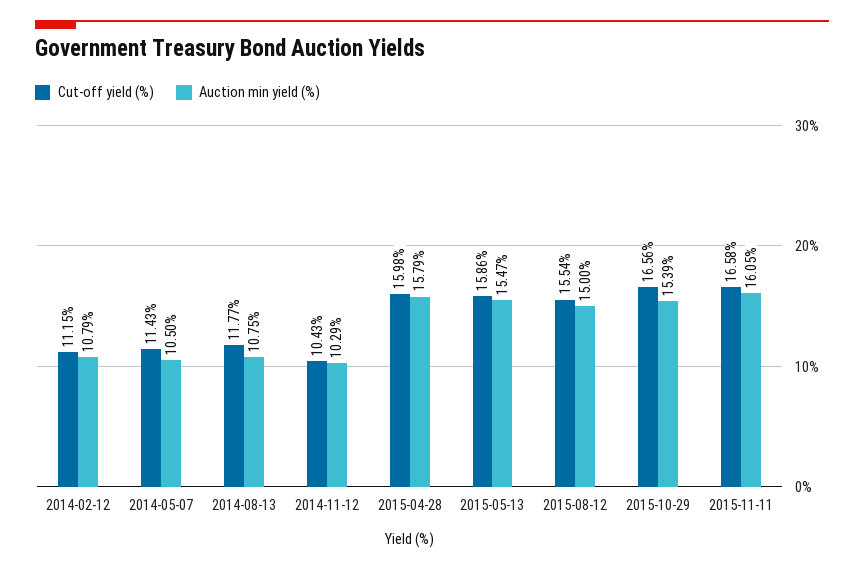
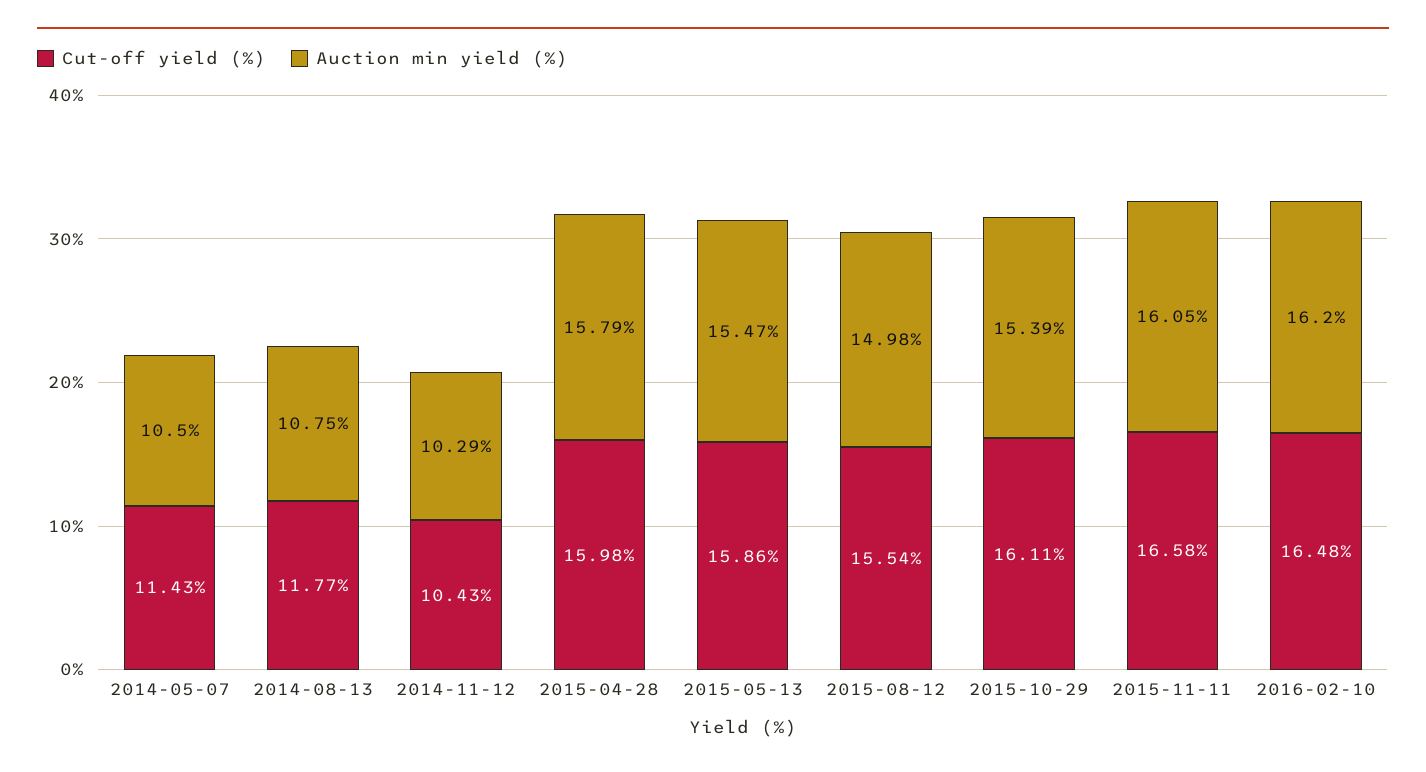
Cut-off yield (%), 2014-02-12: 11.15 -> none
Auction min yield (%), 2014-02-12: 10.79 -> none
Auction min yield (%), 2015-08-12: 15 -> 14.98
Cut-off yield (%), 2015-10-29: 16.56 -> 16.11
Cut-off yield (%), 2016-02-10: none -> 16.48
Auction min yield (%), 2016-02-10: none -> 16.2

